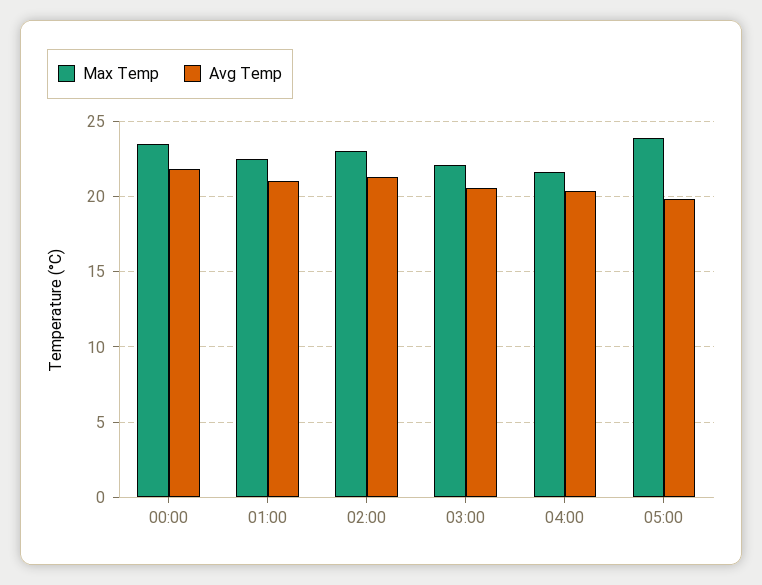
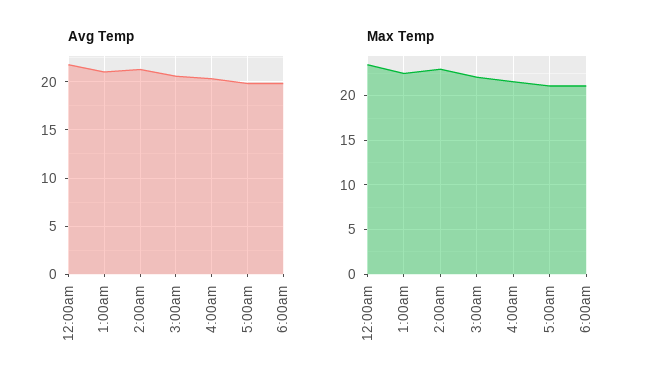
Max Temp, 05:00: 24 -> 21
Avg Temp, 6:00am: none -> 20
Max Temp, 6:00am: none -> 21

